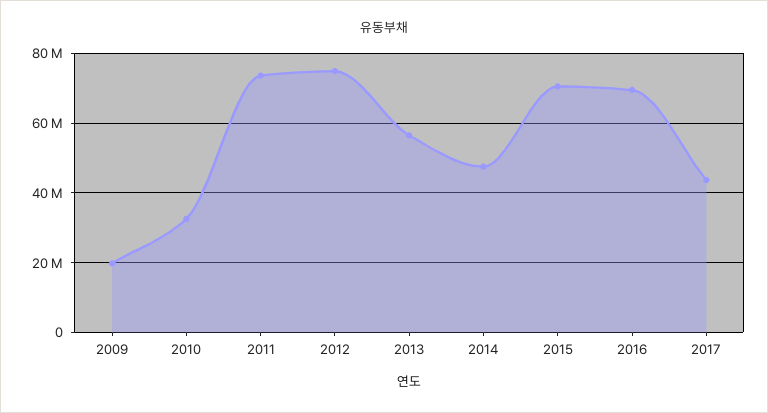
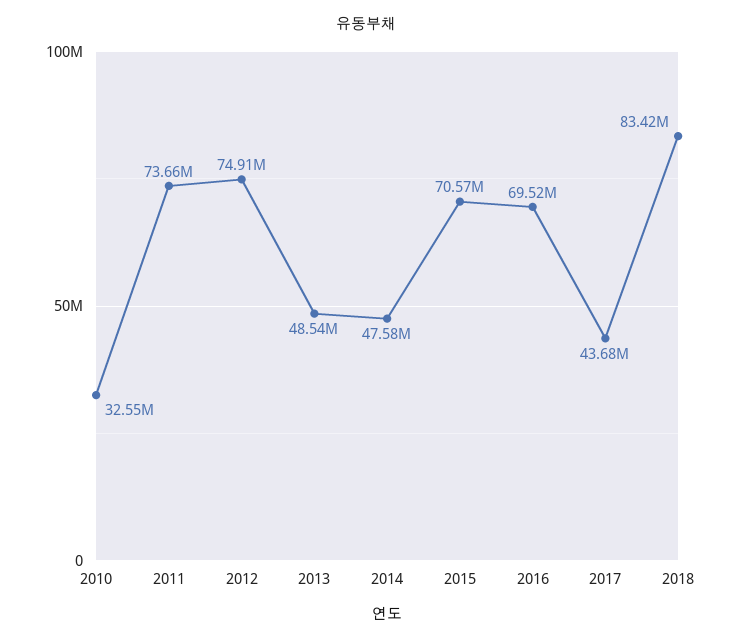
2009: 20000000 -> none
2013: 56000000 -> 48540000
2018: none -> 83420000

